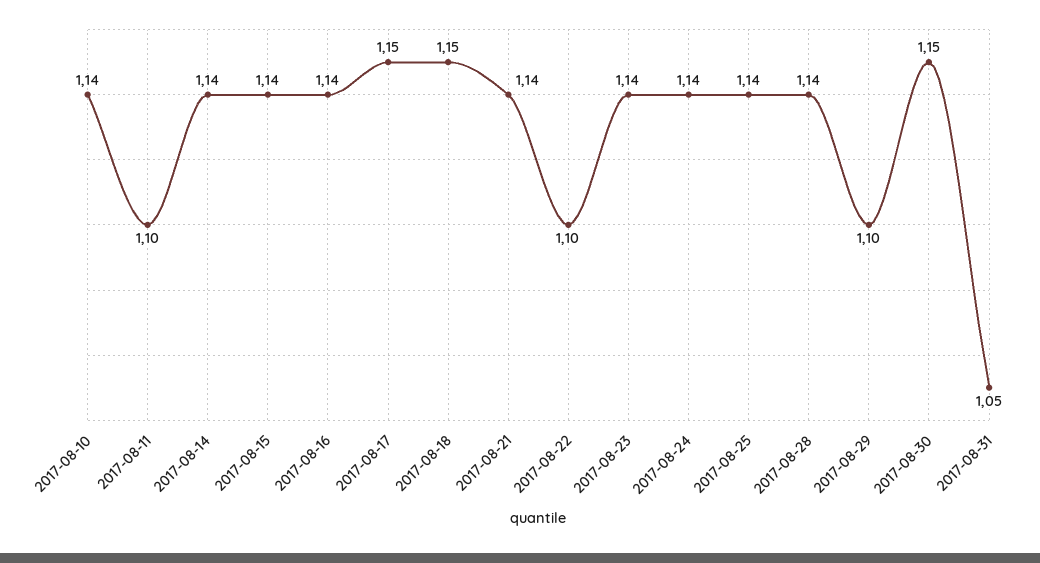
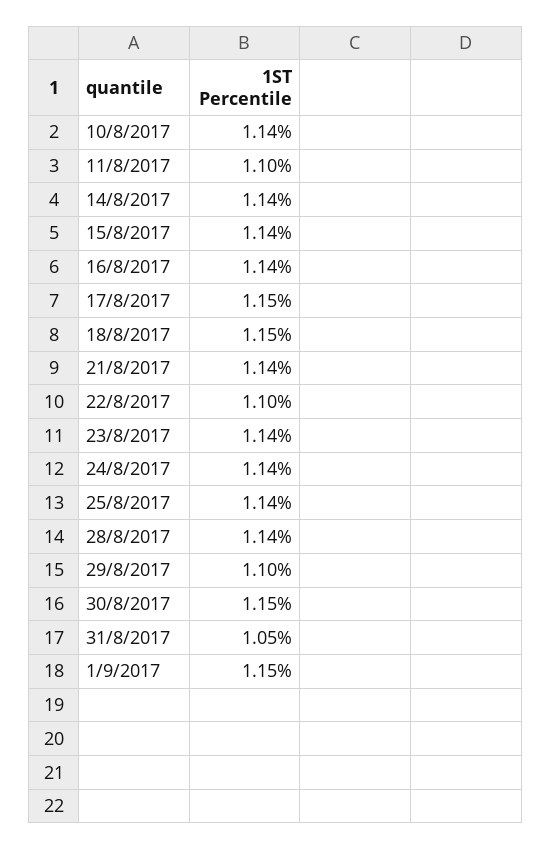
1/9/2017: none -> 1.15

